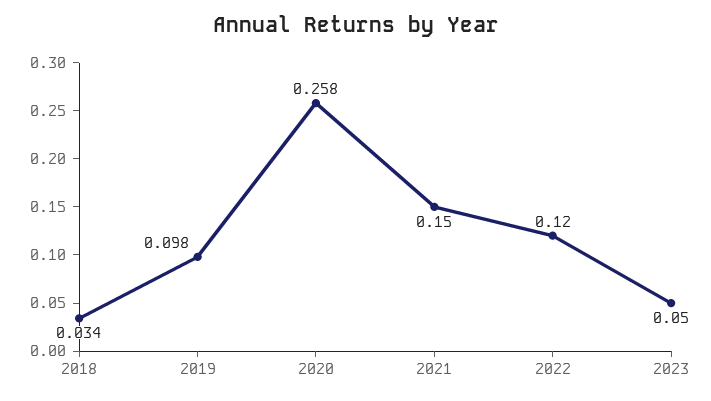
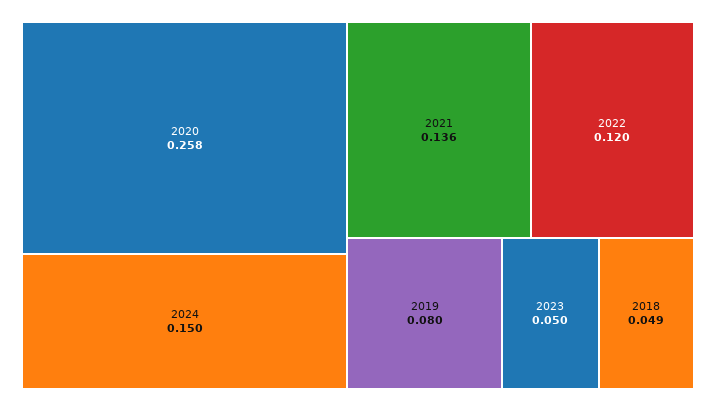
2018: 0.034 -> 0.049
2019: 0.098 -> 0.08
2021: 0.15 -> 0.136
2024: none -> 0.15

